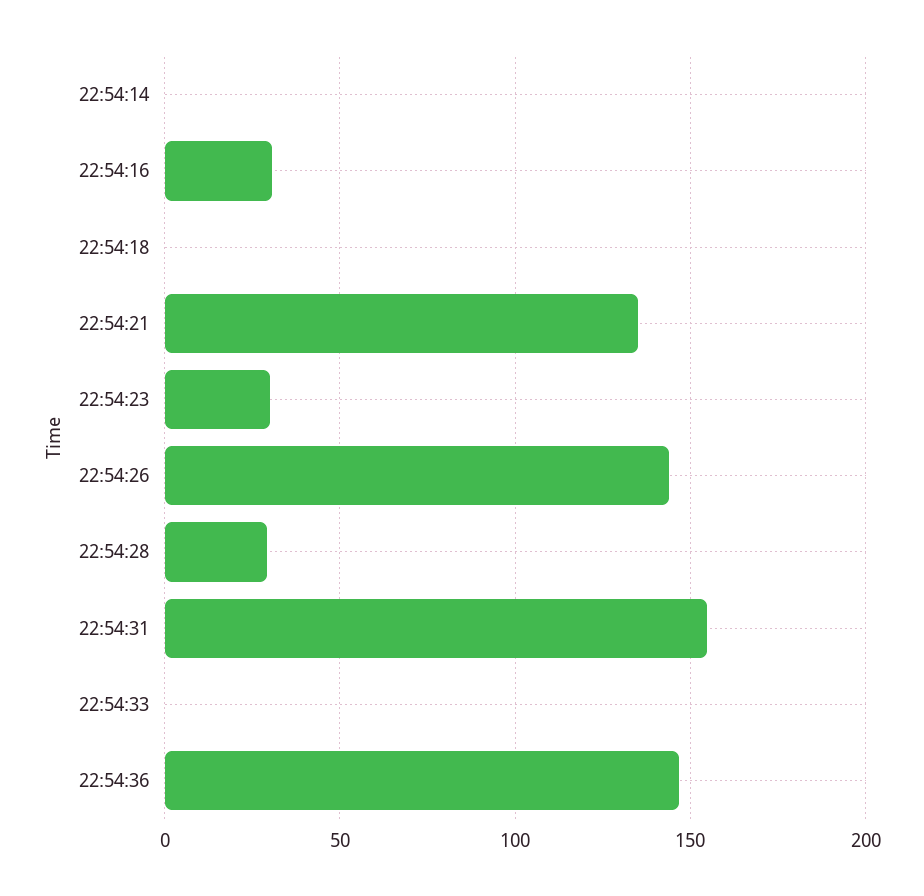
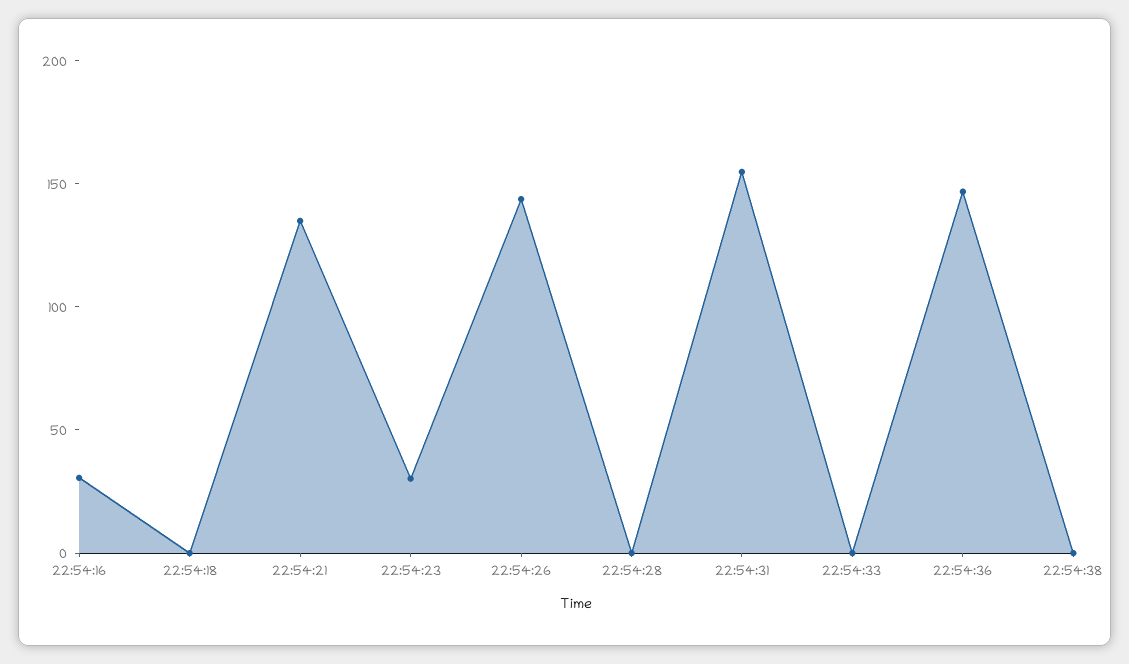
22:54:14: 0 -> none
22:54:28: 30 -> 0
22:54:38: none -> 0

